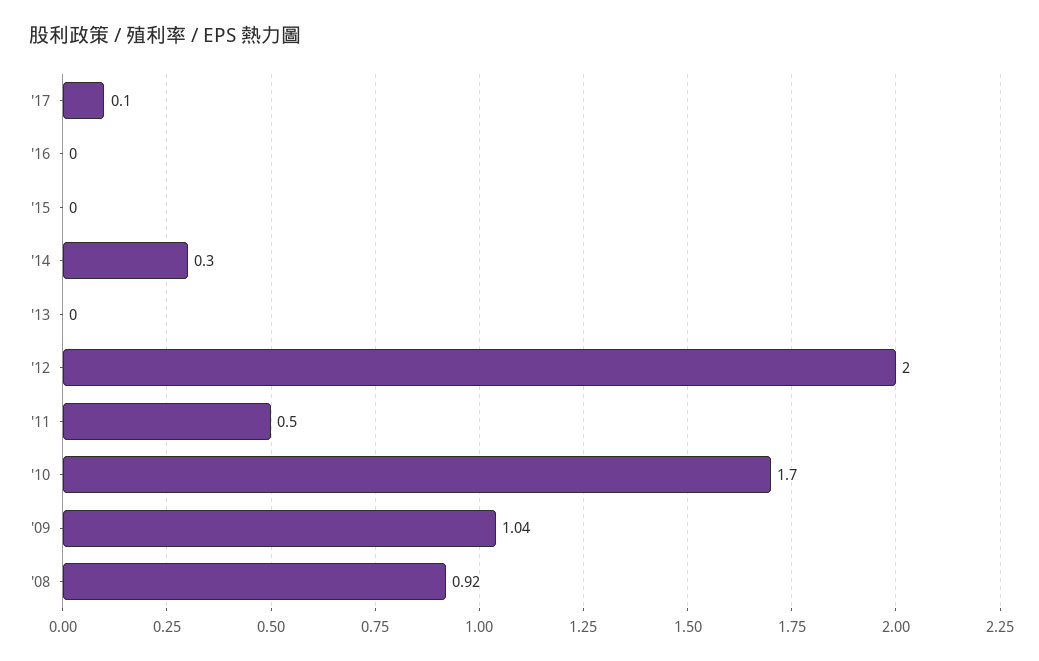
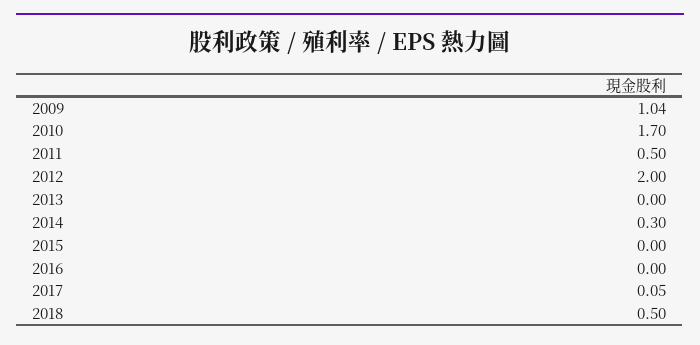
'17: 0.1 -> 0.05
'08: 0.92 -> none
2018: none -> 0.5

